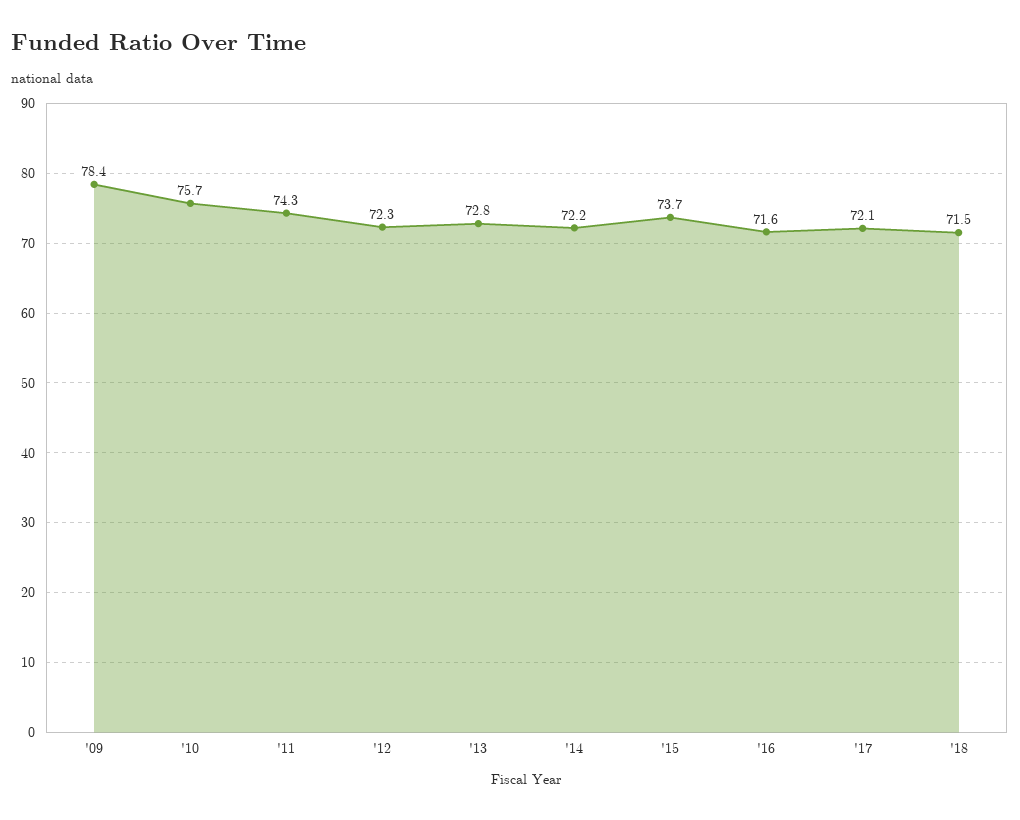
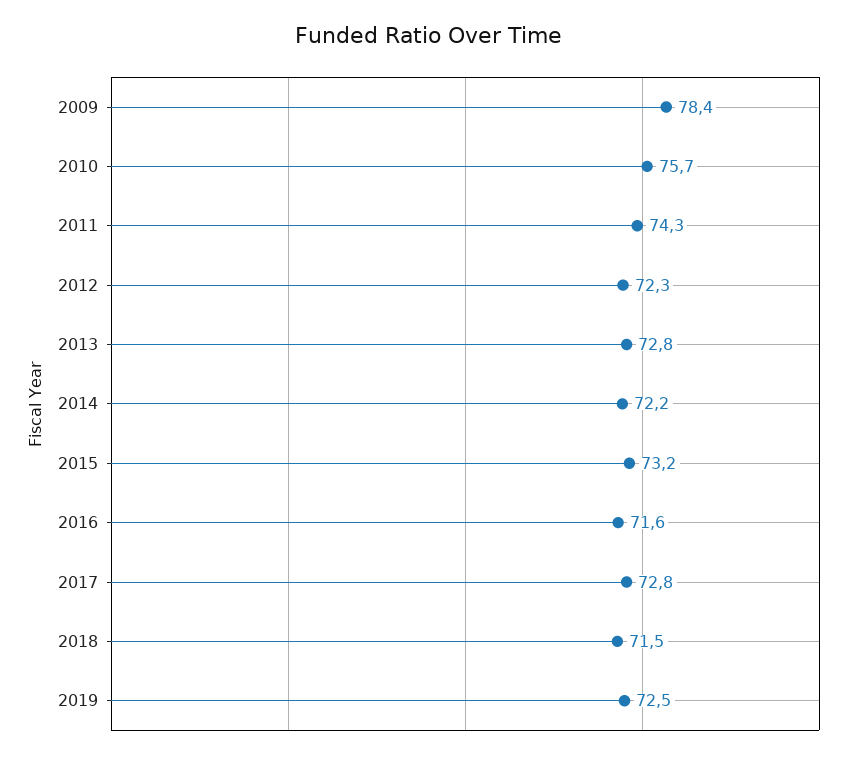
'15: 73.7 -> 73.2
'17: 72.1 -> 72.8
2019: none -> 72.5

